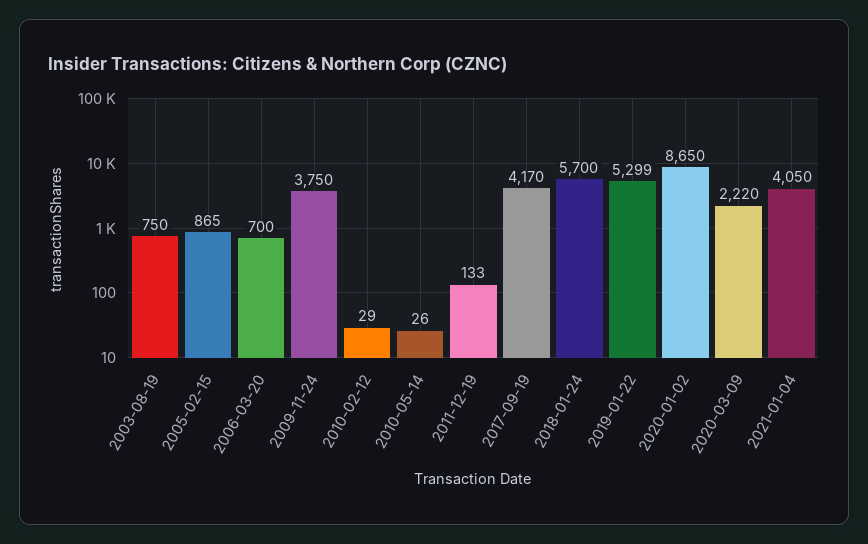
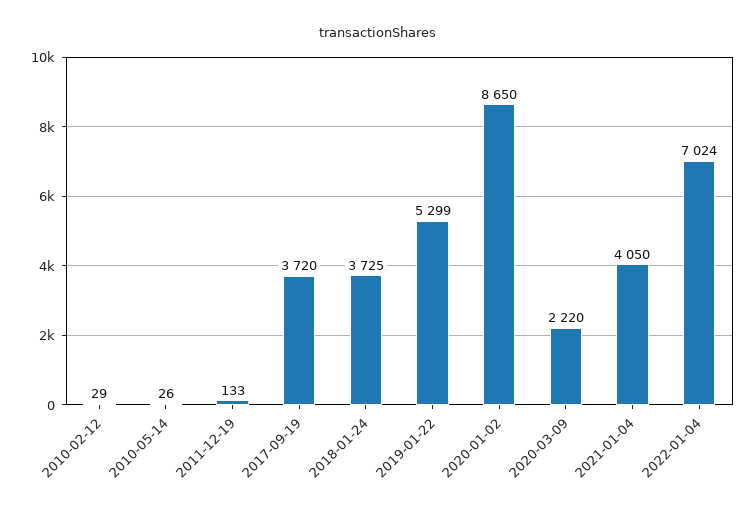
2003-08-19: 750 -> none
2005-02-15: 865 -> none
2006-03-20: 700 -> none
2009-11-24: 3750 -> none
2017-09-19: 4170 -> 3720
2018-01-24: 5700 -> 3725
2022-01-04: none -> 7024

